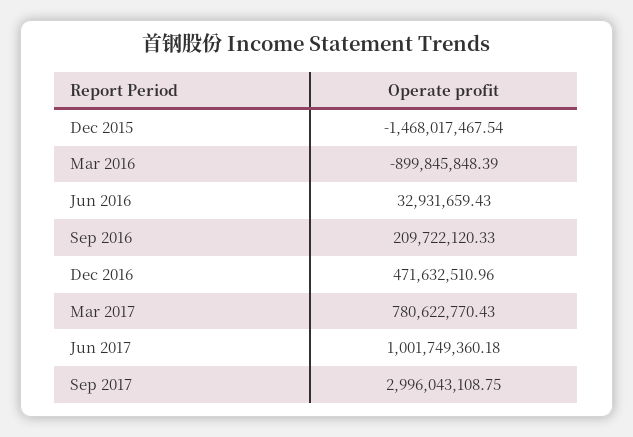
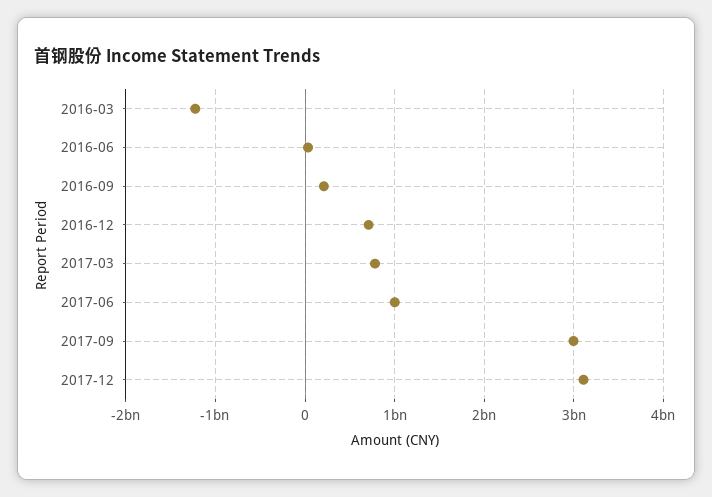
Dec 2015: -1468017467.54 -> none
Mar 2016: -899845848.39 -> -1200000000
Dec 2016: 471632510.96 -> 700000000
2017-12: none -> 3100000000

